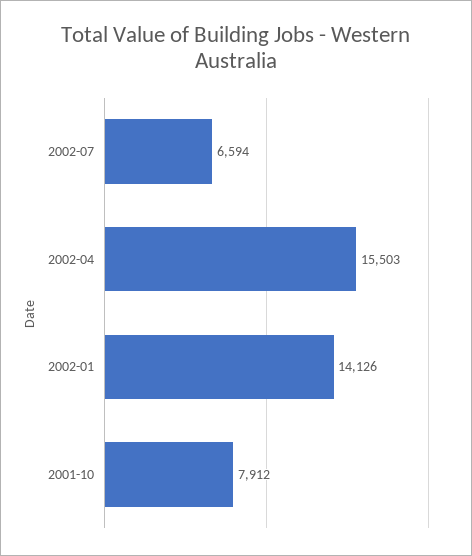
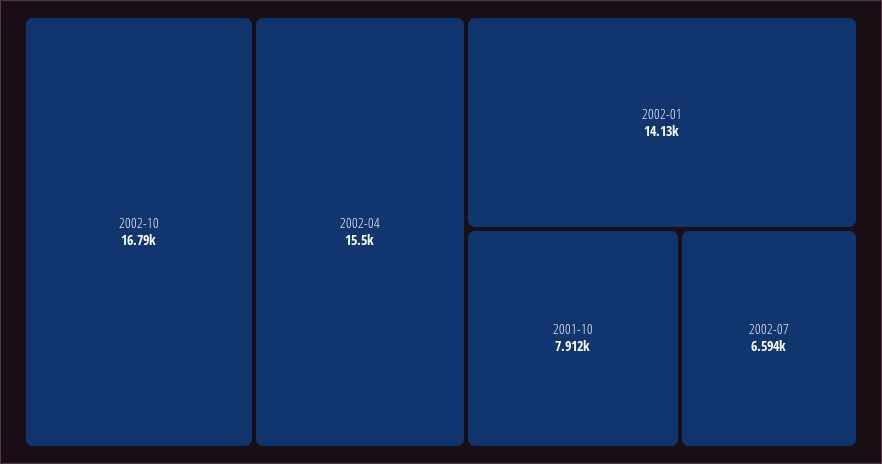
2002-10: none -> 16790

